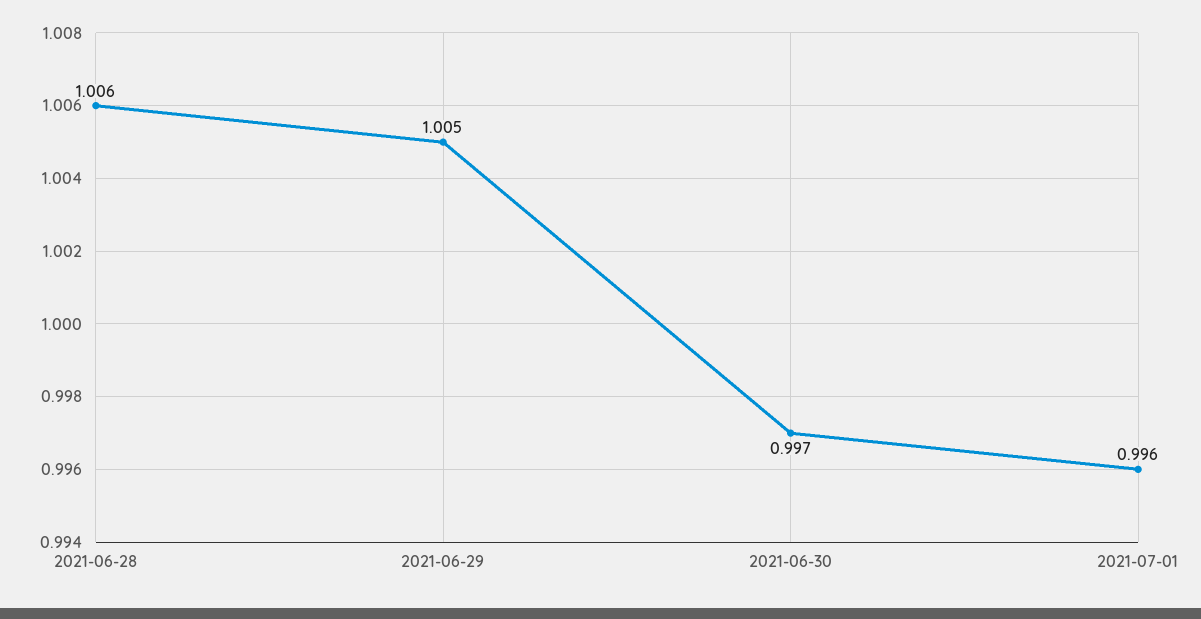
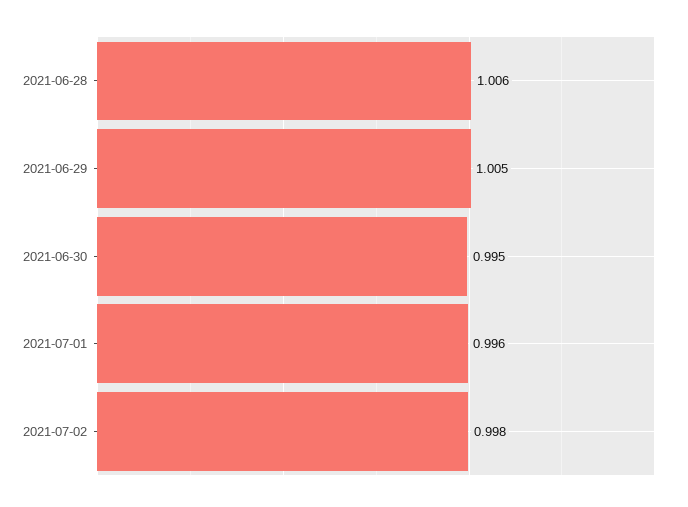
2021-06-30: 0.997 -> 0.995
2021-07-02: none -> 0.998

